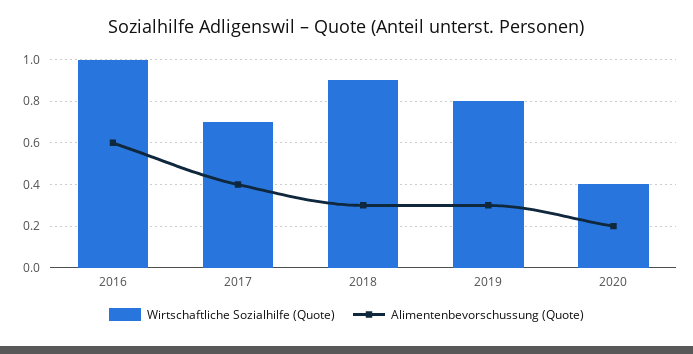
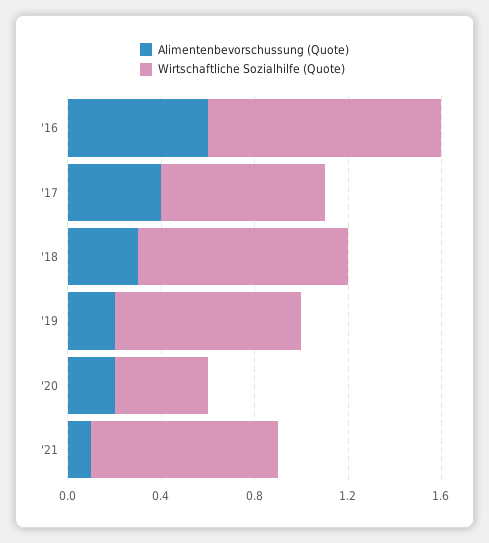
Alimentenbevorschussung (Quote), 2019: 0.3 -> 0.2
Alimentenbevorschussung (Quote), '21: none -> 0.1
Wirtschaftliche Sozialhilfe (Quote), '21: none -> 0.8

